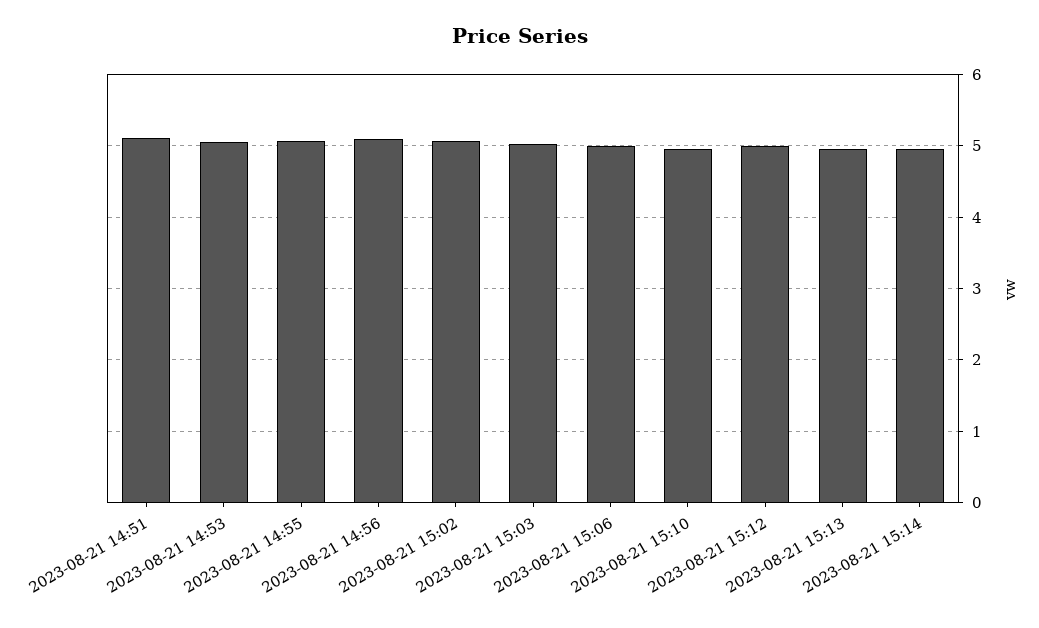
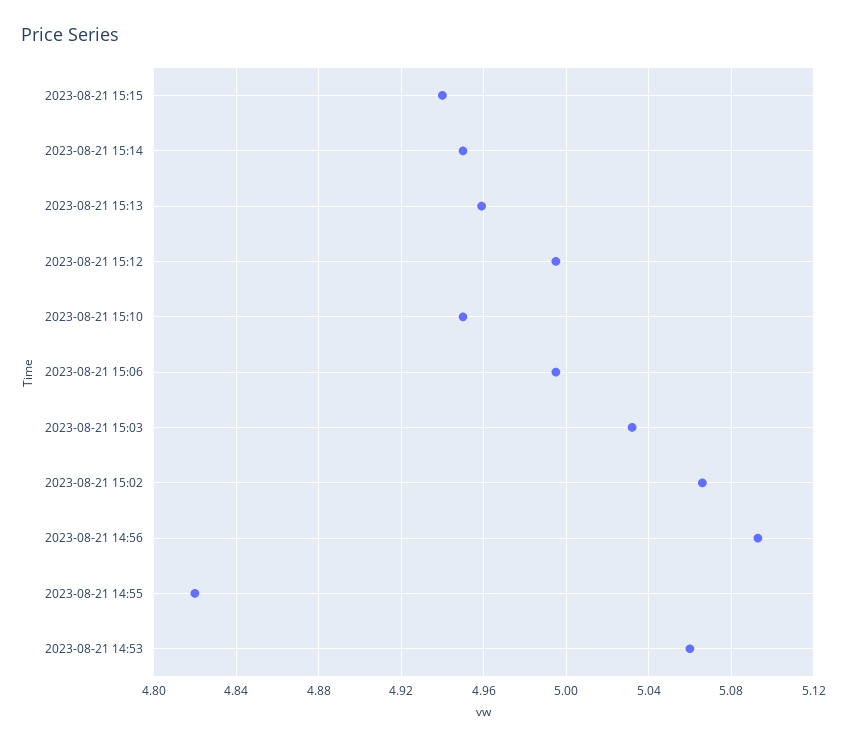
2023-08-21 14:51: 5.1 -> none
2023-08-21 14:55: 5.1 -> 4.82
2023-08-21 15:15: none -> 4.94

